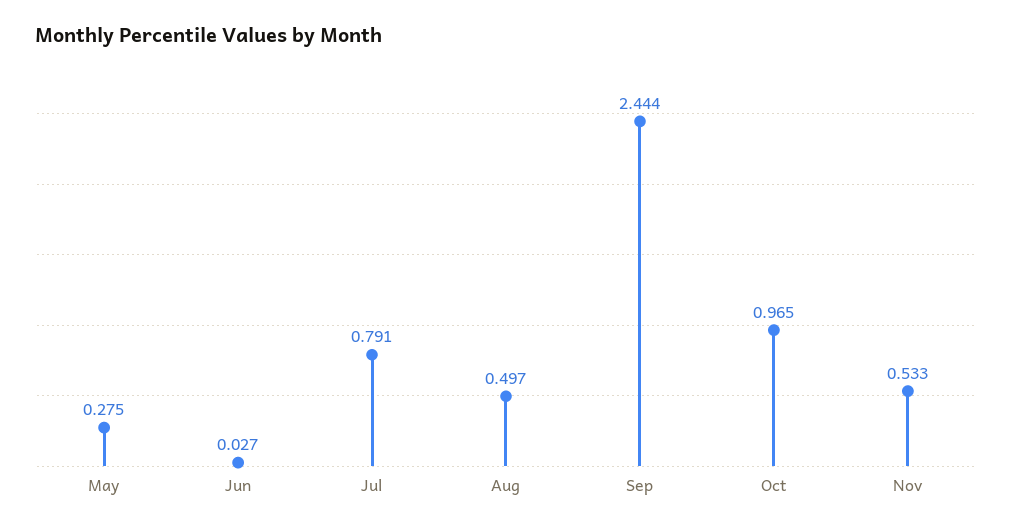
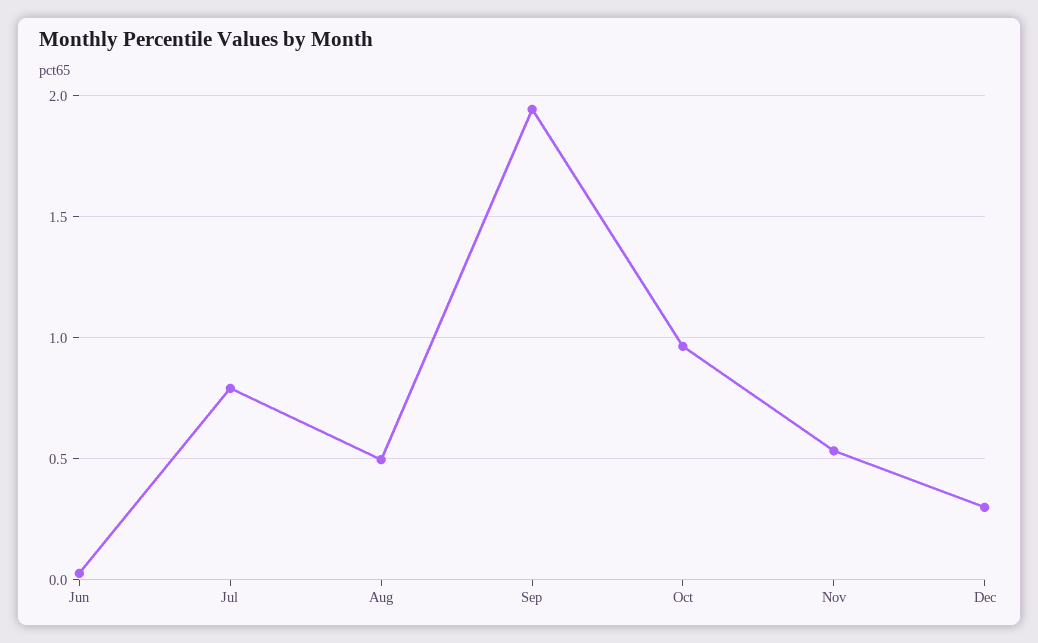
May: 0.275 -> none
Sep: 2.444 -> 1.95
Dec: none -> 0.3

